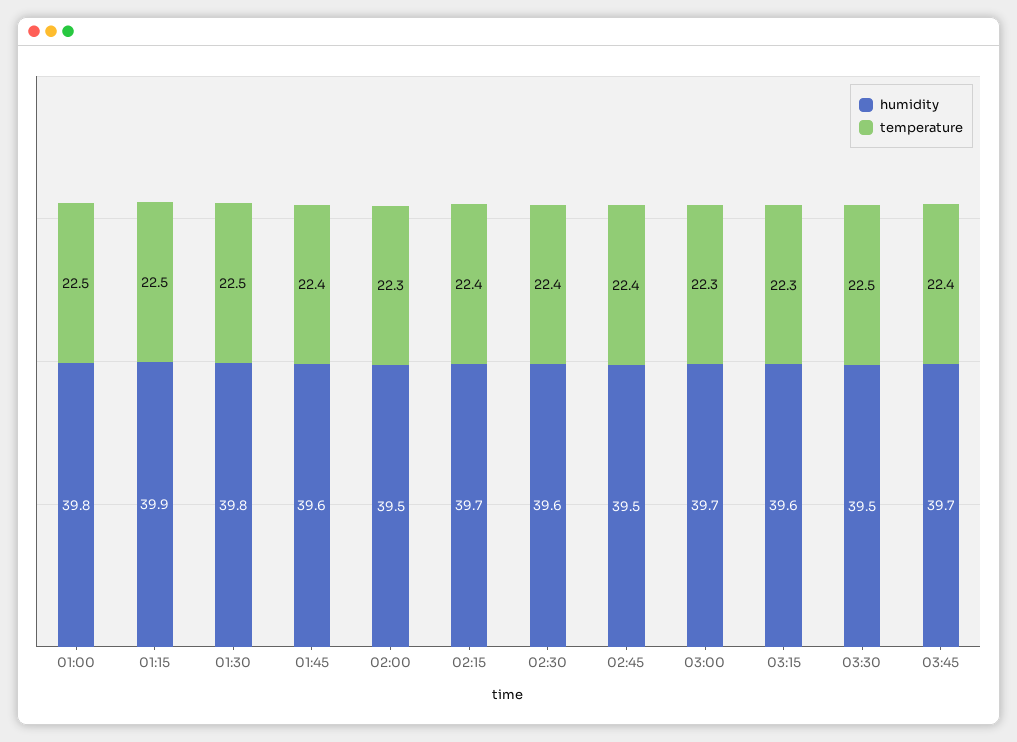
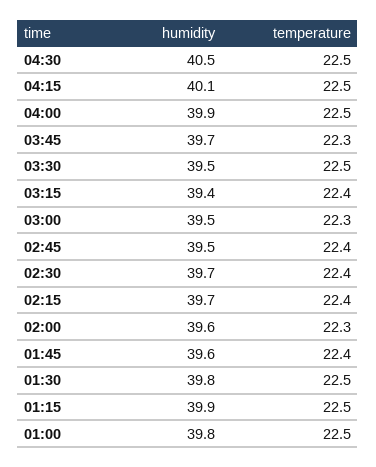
humidity, 02:00: 39.5 -> 39.6
humidity, 02:30: 39.6 -> 39.7
humidity, 03:00: 39.7 -> 39.5
humidity, 03:15: 39.6 -> 39.4
temperature, 03:15: 22.3 -> 22.4
temperature, 03:45: 22.4 -> 22.3
humidity, 04:30: none -> 40.5
temperature, 04:30: none -> 22.5
humidity, 04:15: none -> 40.1
temperature, 04:15: none -> 22.5
humidity, 04:00: none -> 39.9
temperature, 04:00: none -> 22.5

